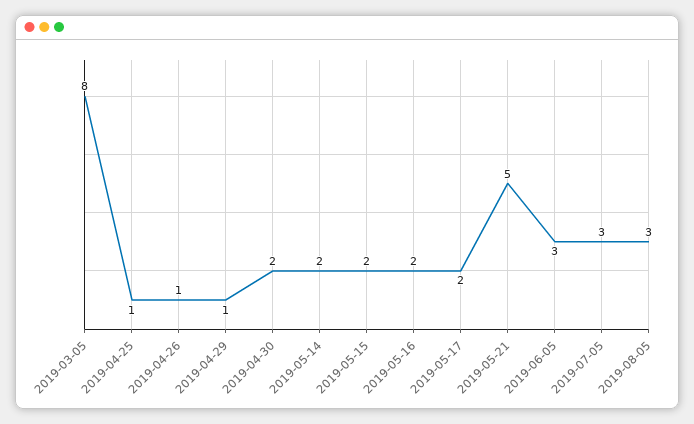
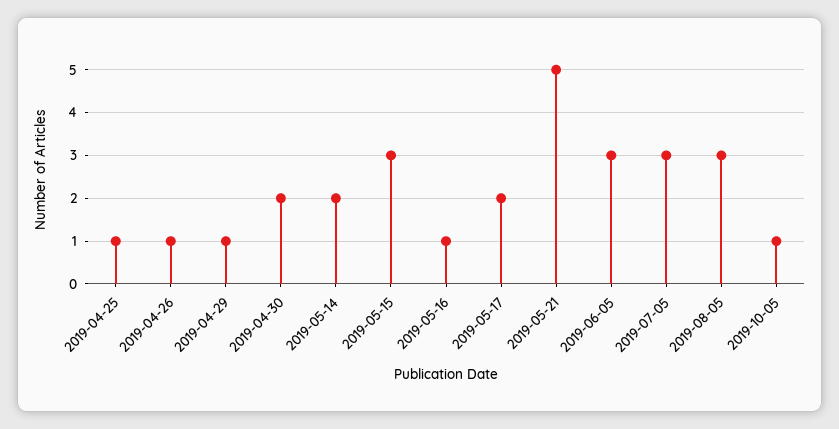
2019-03-05: 8 -> none
2019-05-15: 2 -> 3
2019-05-16: 2 -> 1
2019-10-05: none -> 1

